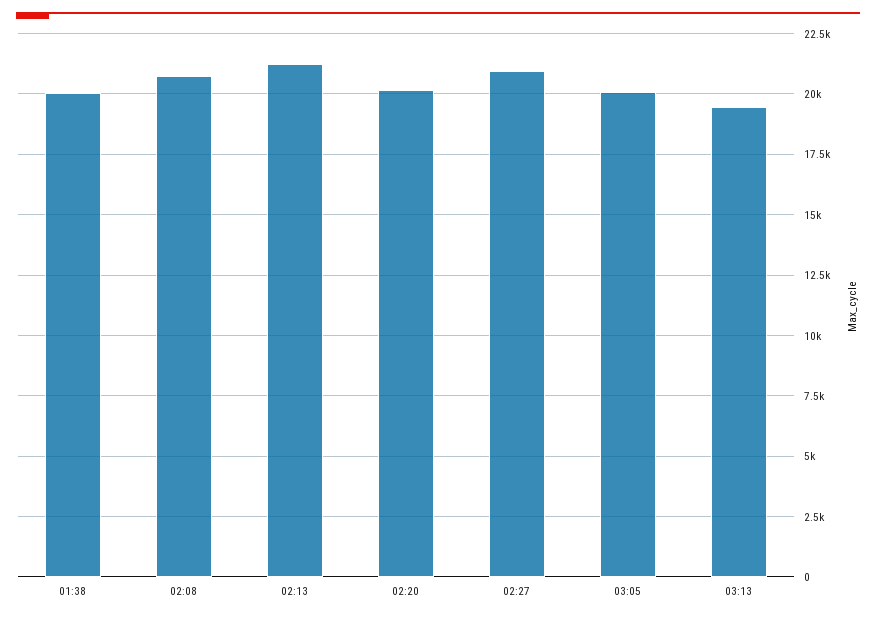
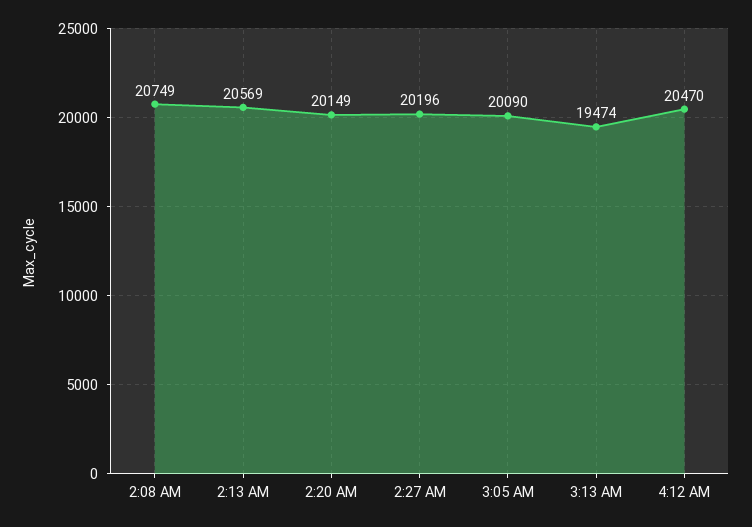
01:38: 20000 -> none
02:13: 21250 -> 20569
02:27: 21000 -> 20196
4:12 AM: none -> 20470

